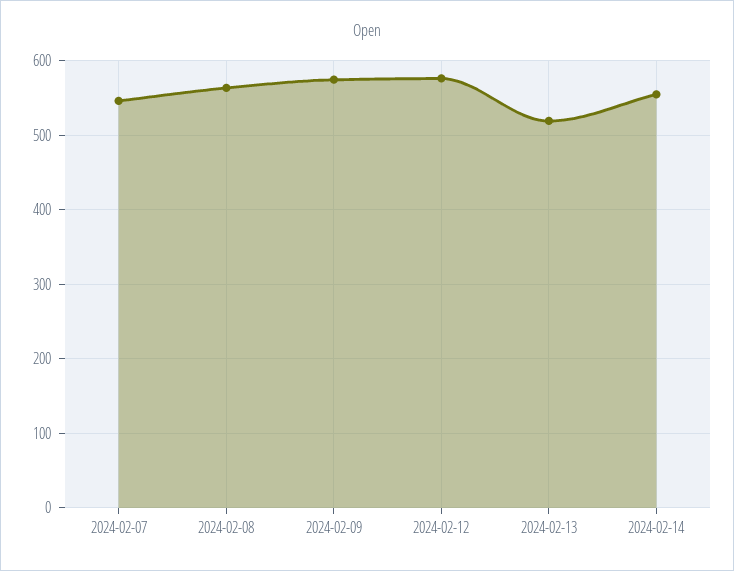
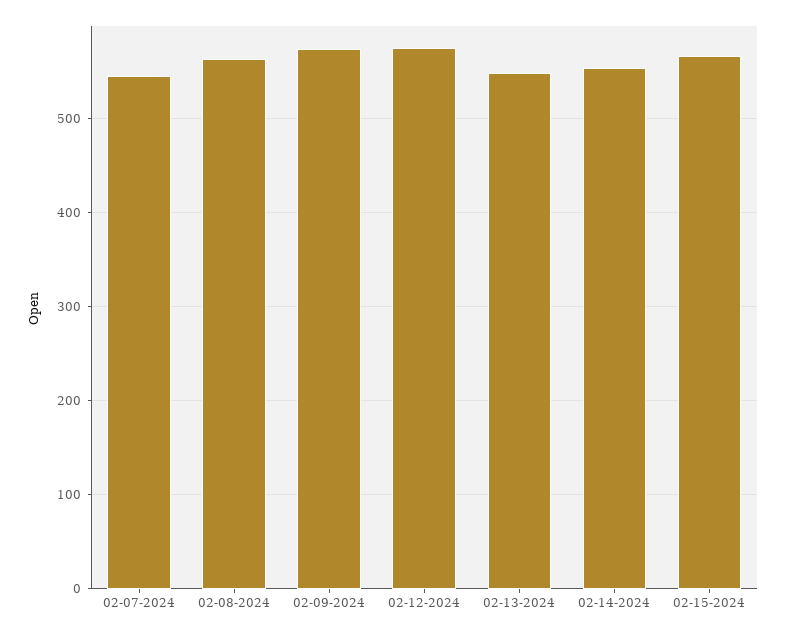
2024-02-13: 520 -> 550
02-15-2024: none -> 570

